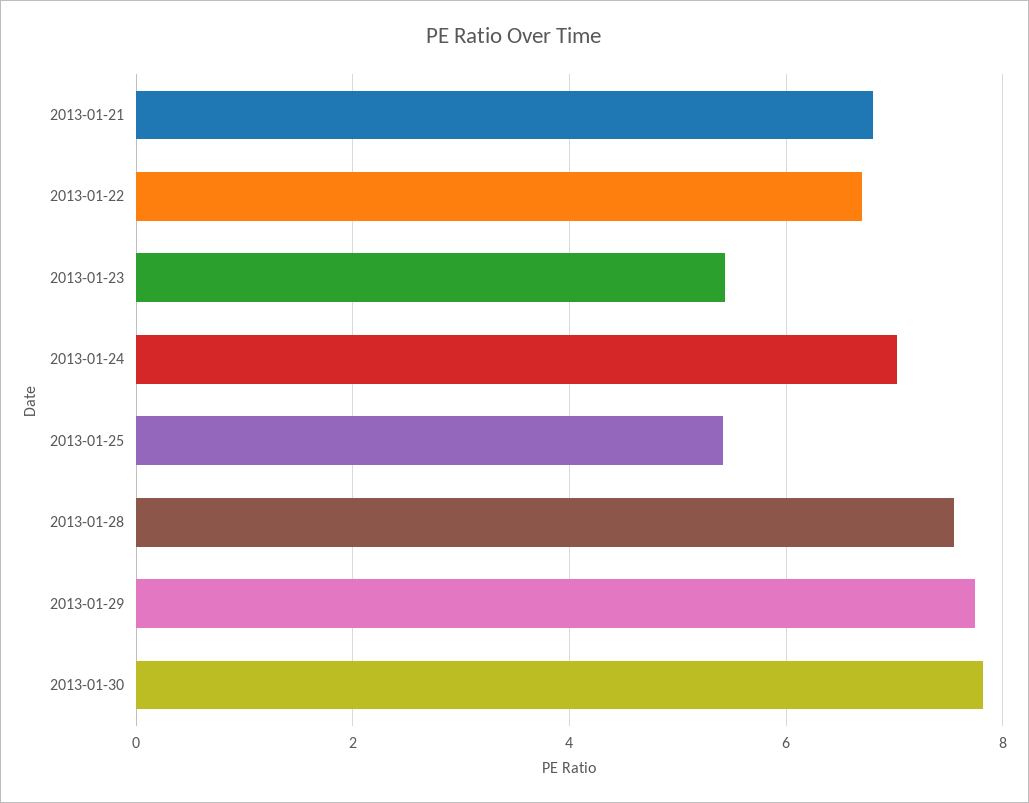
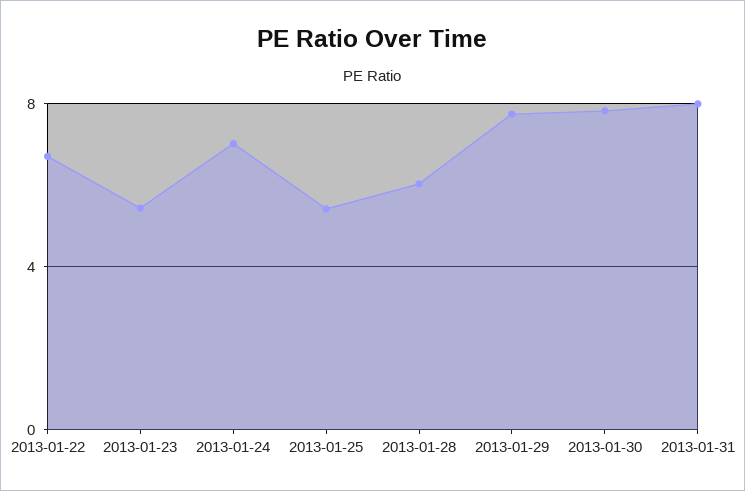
2013-01-21: 6.8 -> none
2013-01-28: 7.6 -> 6
2013-01-31: none -> 8

